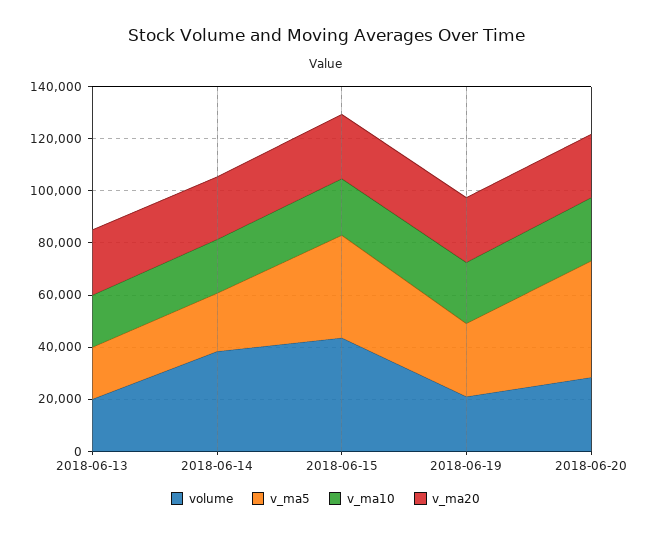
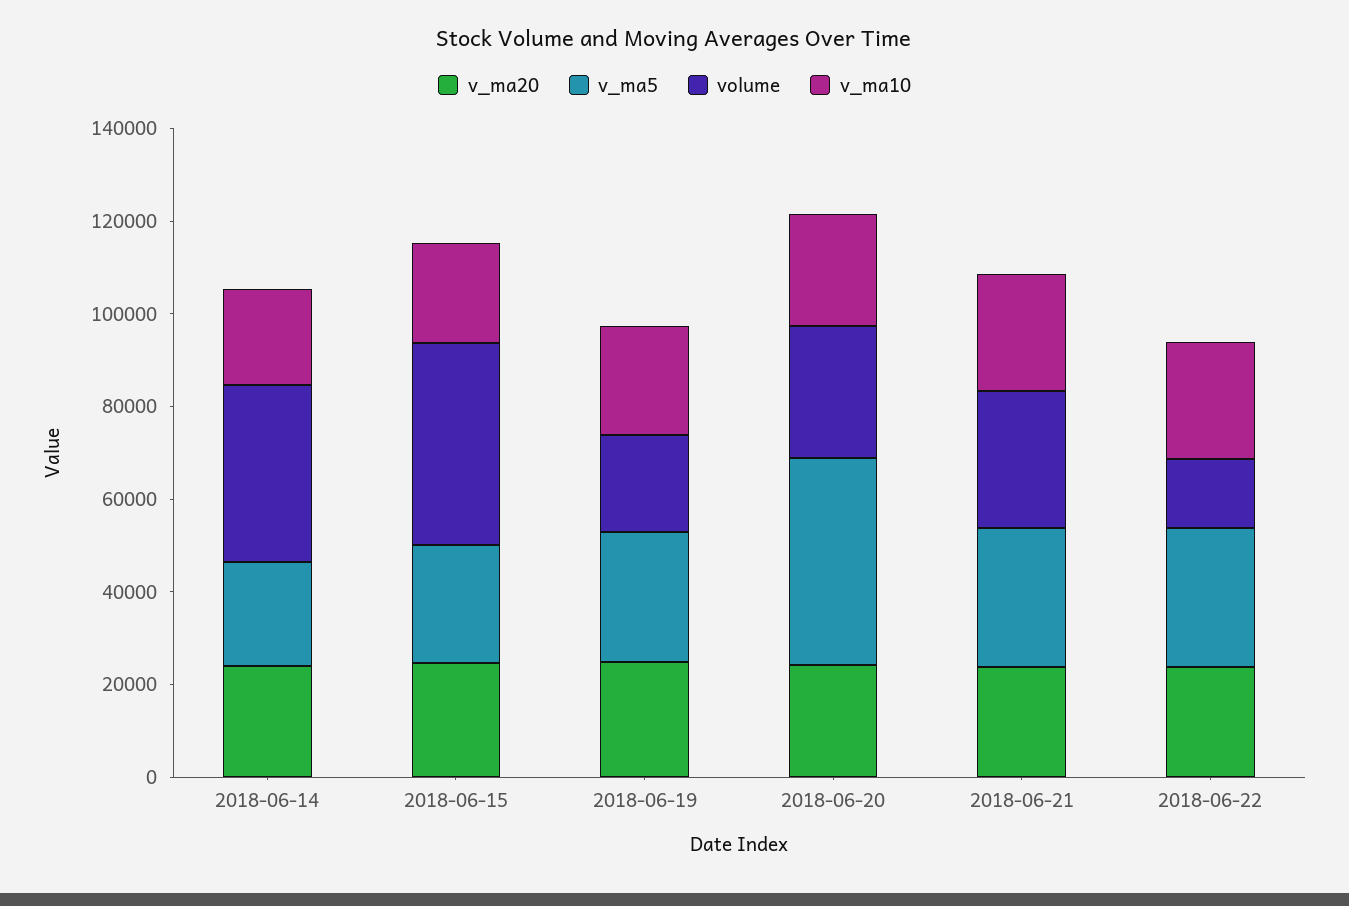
volume, 2018-06-13: 20000 -> none
v_ma5, 2018-06-13: 20000 -> none
v_ma10, 2018-06-13: 20000 -> none
v_ma20, 2018-06-13: 25000 -> none
v_ma5, 2018-06-15: 40000 -> 25000
v_ma20, 2018-06-21: none -> 25000
v_ma5, 2018-06-21: none -> 30000
volume, 2018-06-21: none -> 30000
v_ma10, 2018-06-21: none -> 25000
v_ma20, 2018-06-22: none -> 25000
v_ma5, 2018-06-22: none -> 30000
volume, 2018-06-22: none -> 15000
v_ma10, 2018-06-22: none -> 25000

